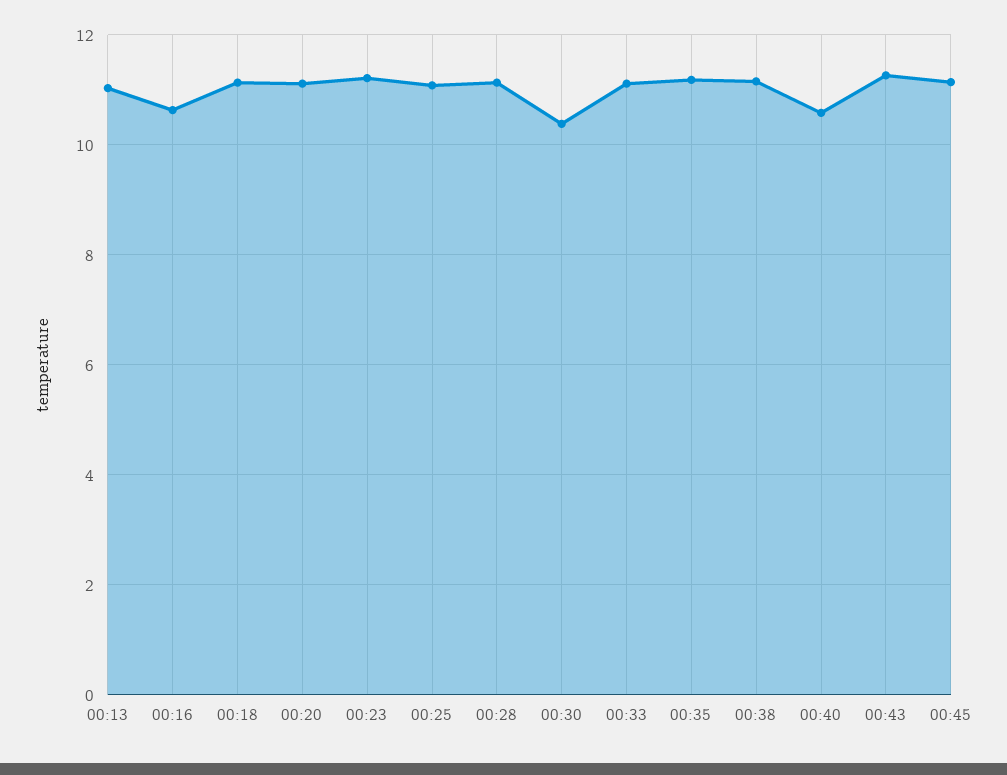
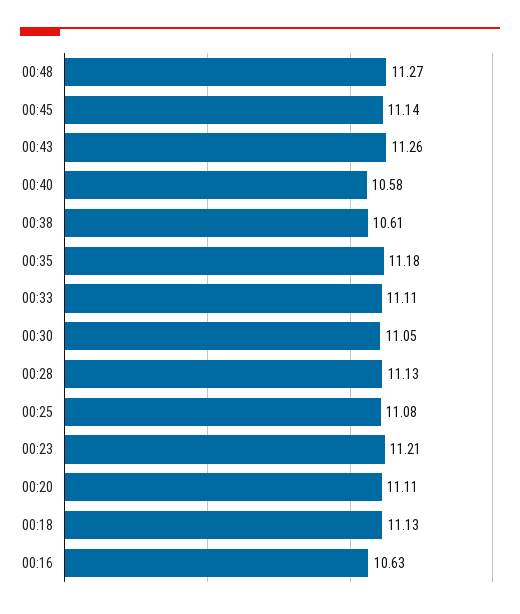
00:13: 11 -> none
00:30: 10.4 -> 11.05
00:38: 11.2 -> 10.61
00:48: none -> 11.27

